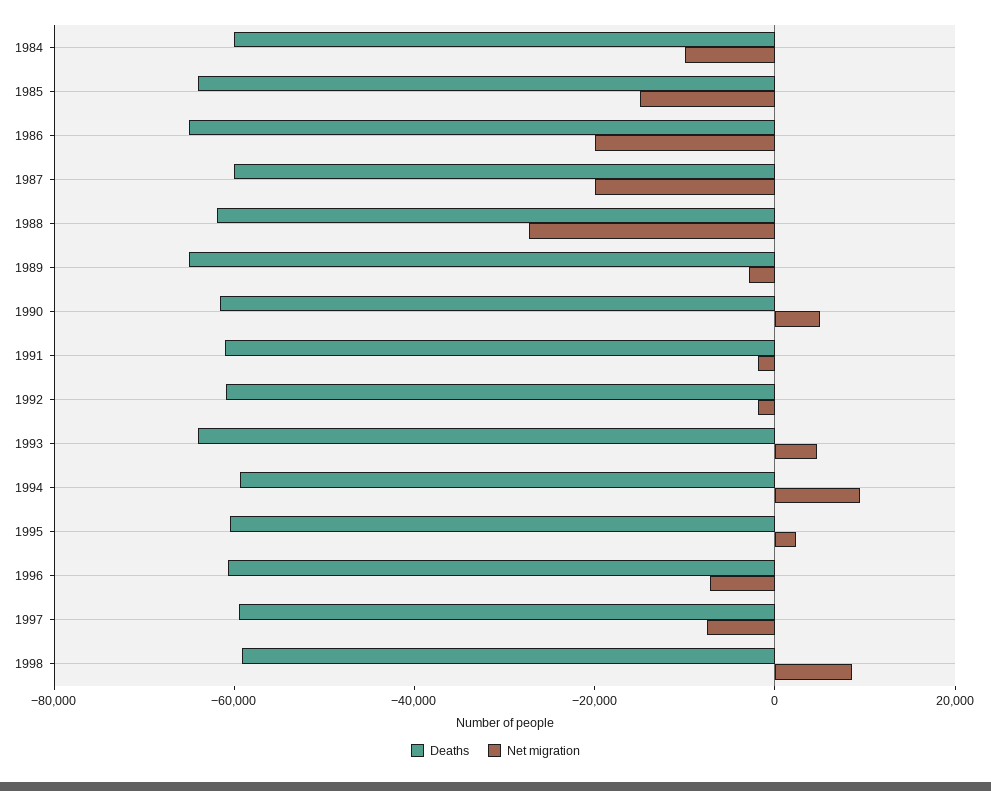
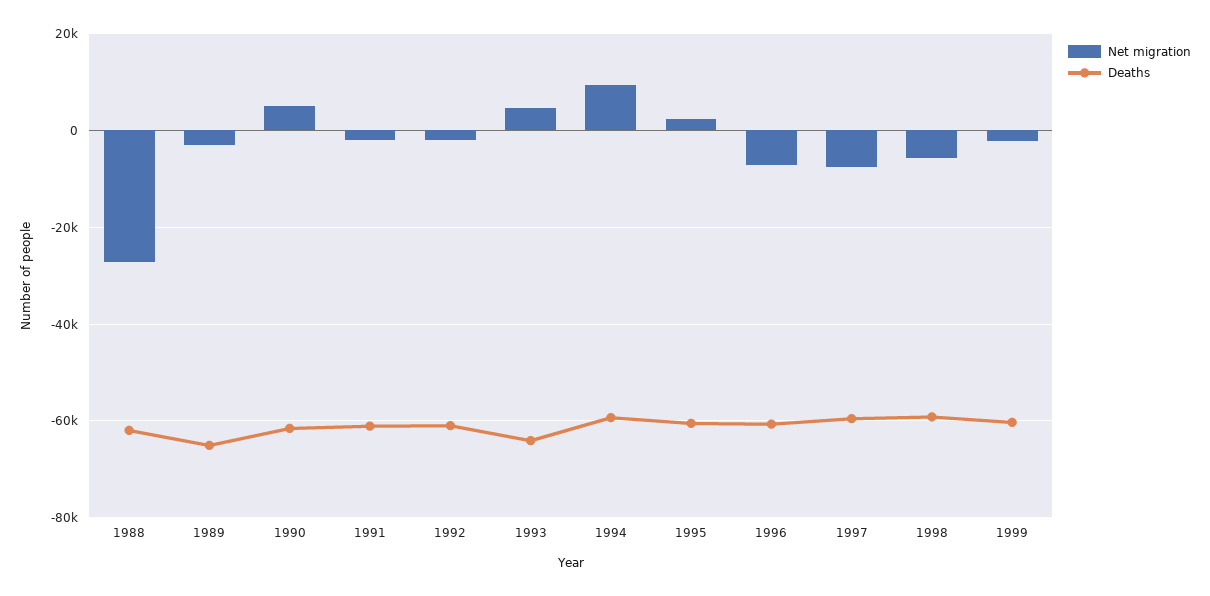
Deaths, 1984: -60000 -> none
Net migration, 1984: -10000 -> none
Deaths, 1985: -65000 -> none
Net migration, 1985: -15000 -> none
Deaths, 1986: -65000 -> none
Net migration, 1986: -20000 -> none
Deaths, 1987: -60000 -> none
Net migration, 1987: -20000 -> none
Net migration, 1998: 10000 -> -6000
Net migration, 1999: none -> -2000
Deaths, 1999: none -> -60000

